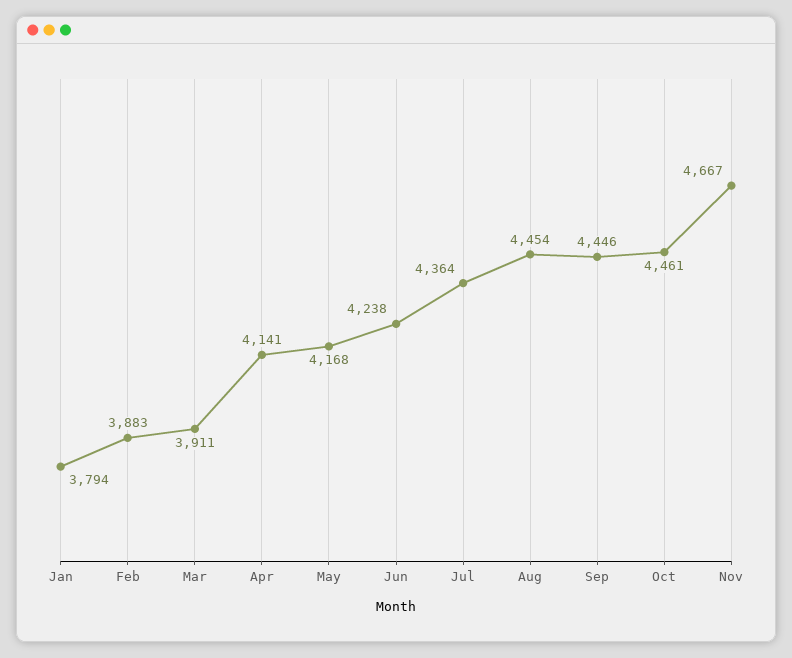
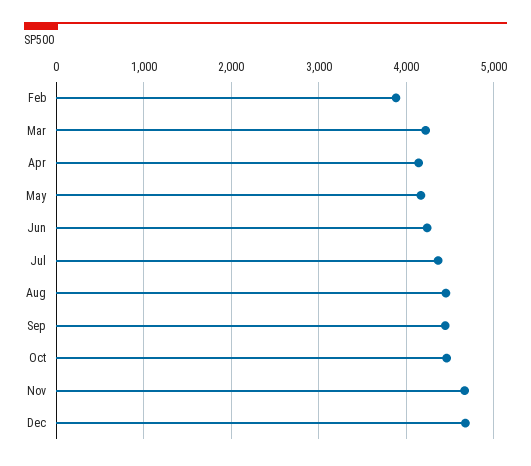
Jan: 3794 -> none
Mar: 3911 -> 4200
Dec: none -> 4700

